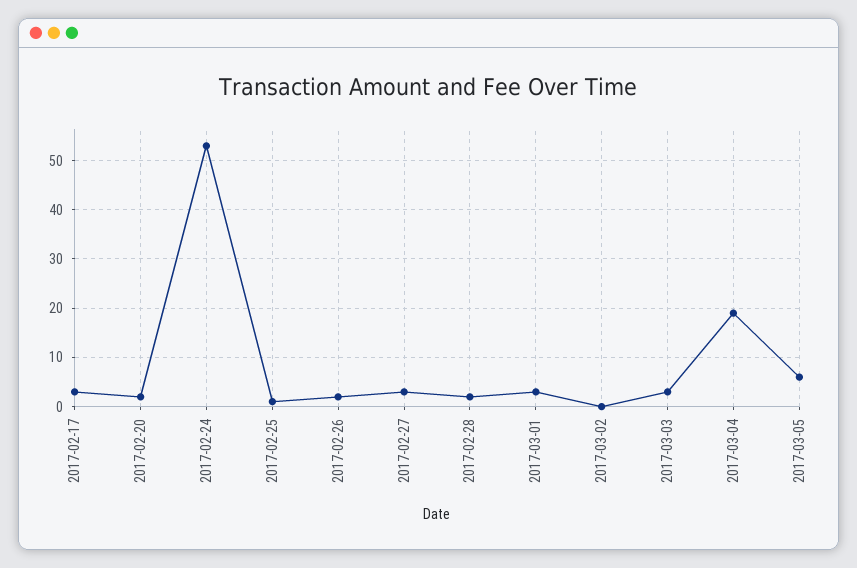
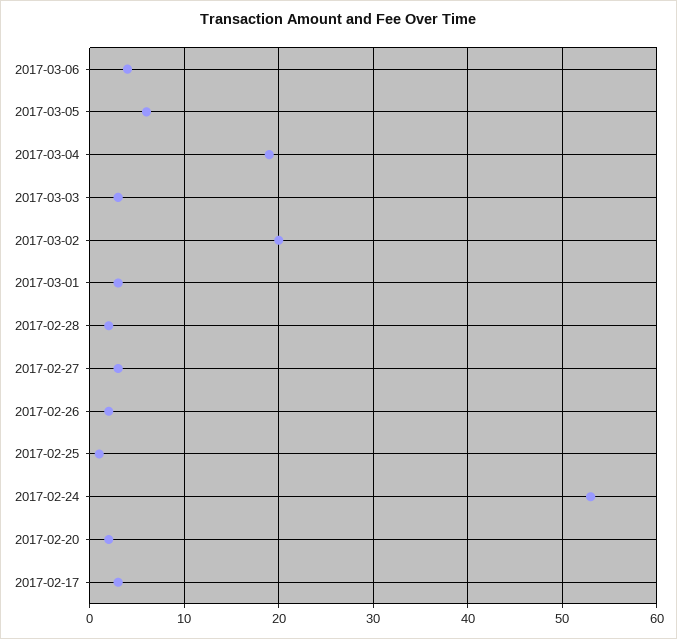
2017-03-02: 0 -> 20
2017-03-06: none -> 4

